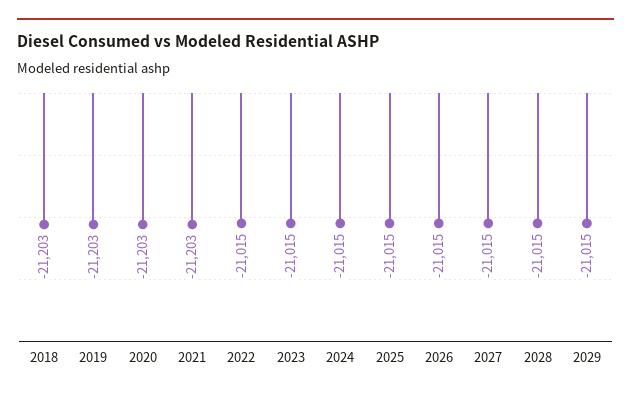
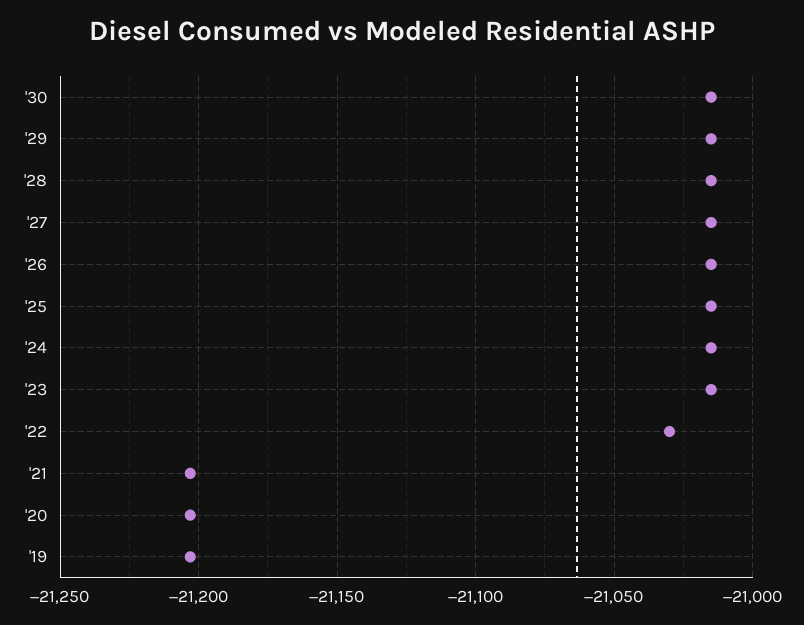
2018: -21203 -> none
2022: -21015 -> -21030
'30: none -> -21015

